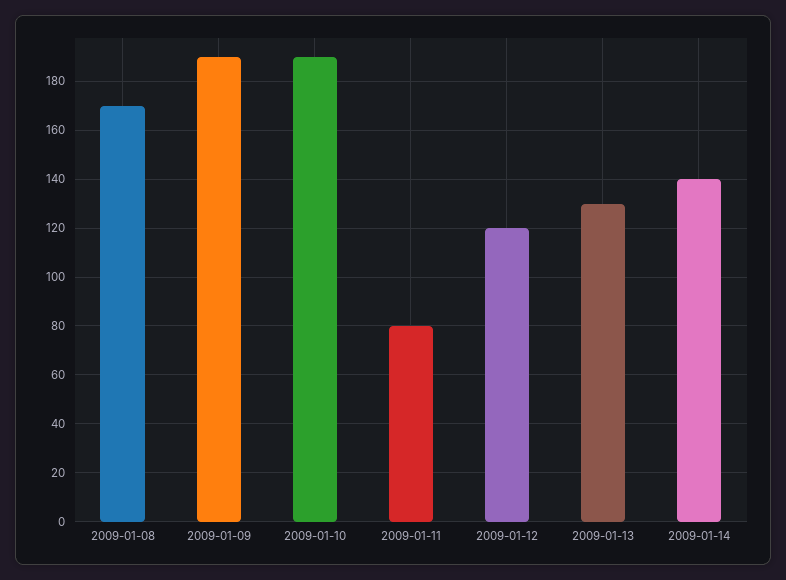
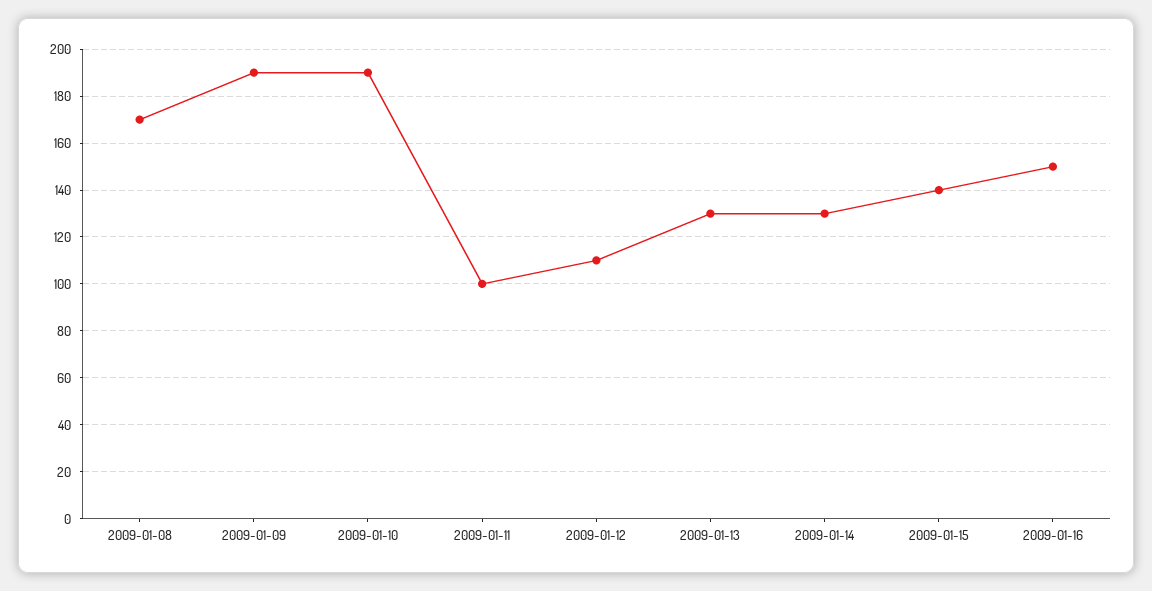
2009-01-11: 80 -> 100
2009-01-12: 120 -> 110
2009-01-14: 140 -> 130
2009-01-15: none -> 140
2009-01-16: none -> 150

